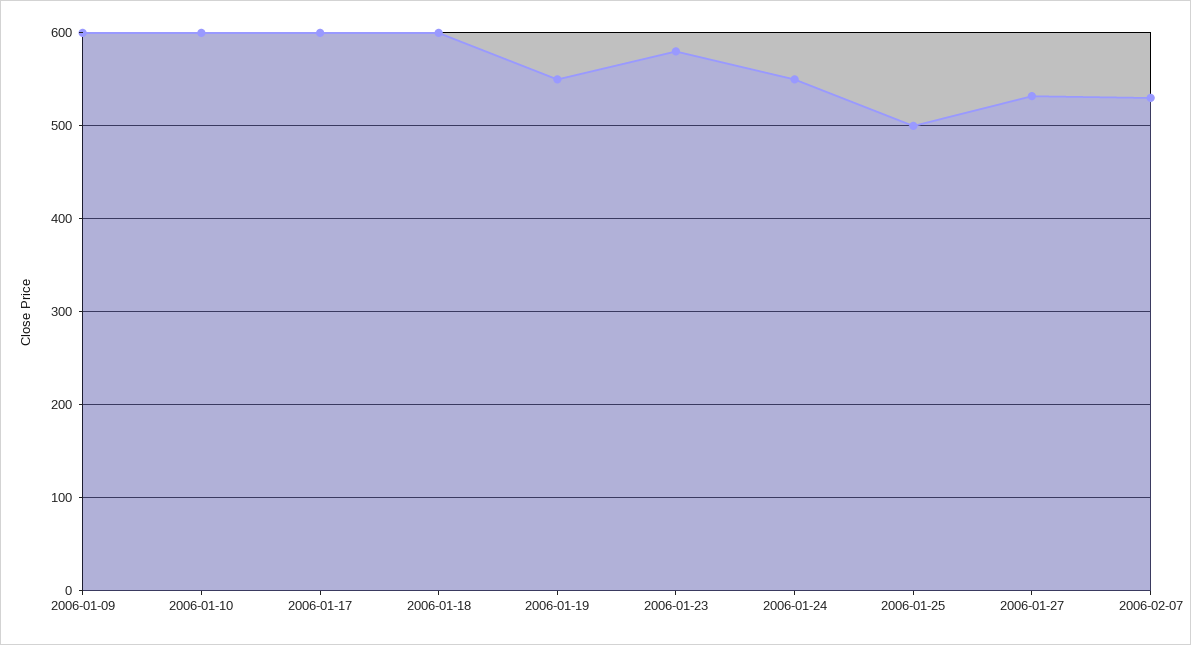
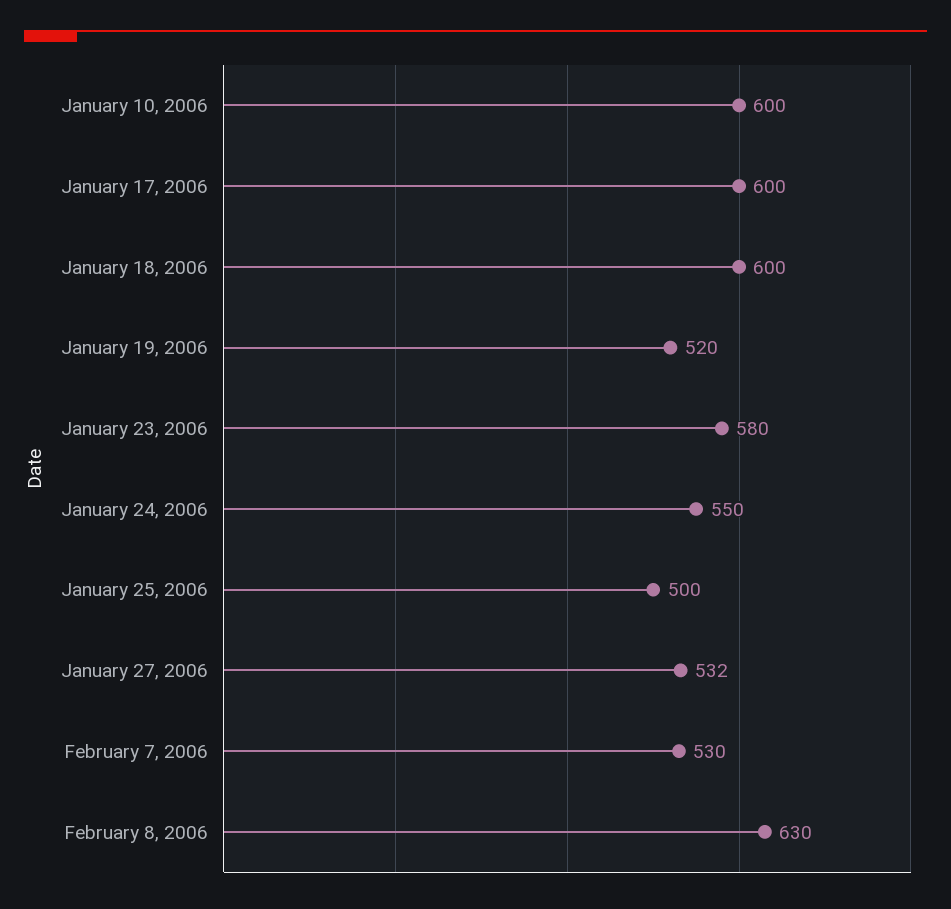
2006-01-09: 600 -> none
2006-01-19: 550 -> 520
February 8, 2006: none -> 630

